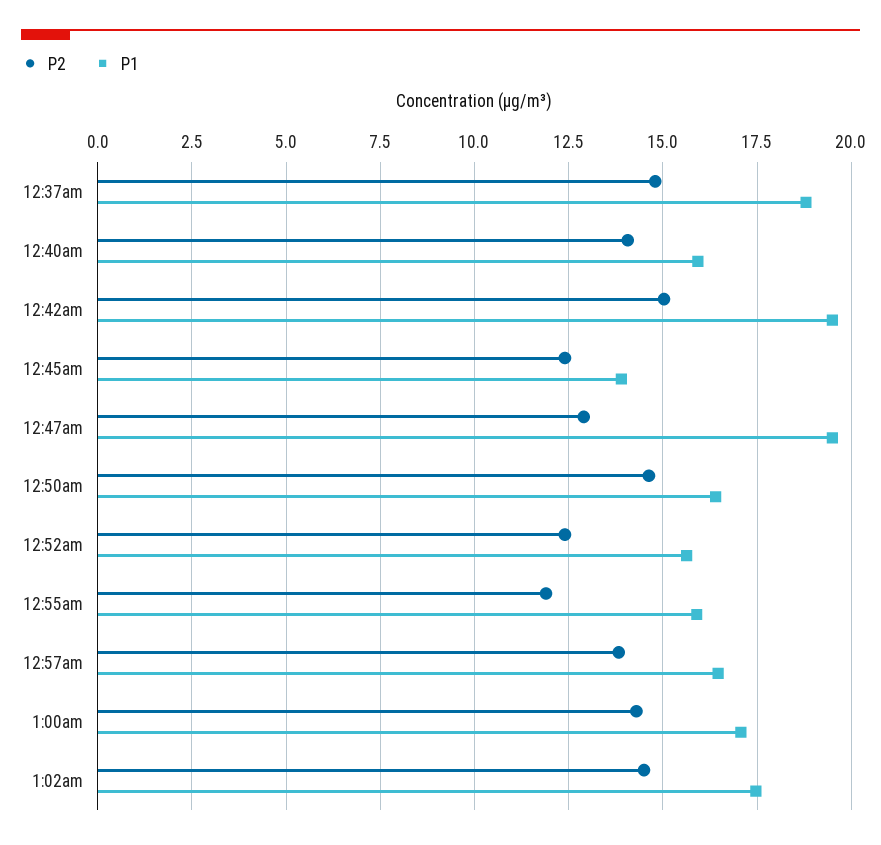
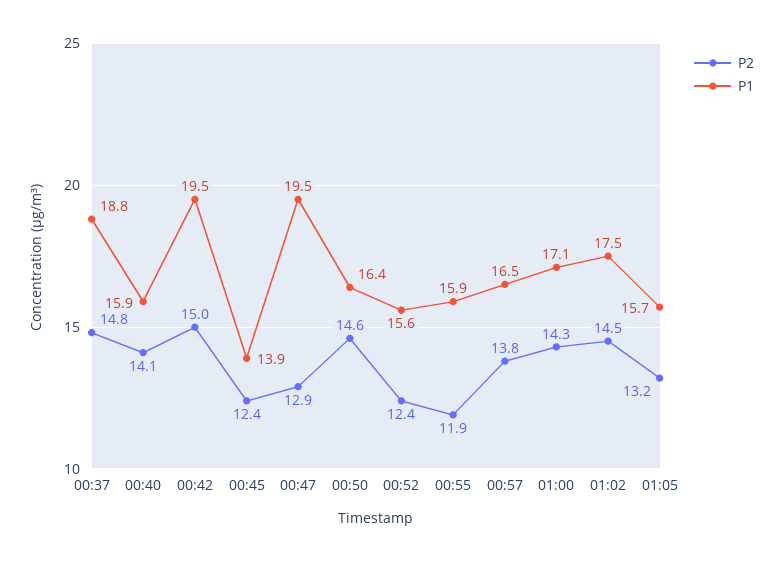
P2, 01:05: none -> 13.2
P1, 01:05: none -> 15.7

